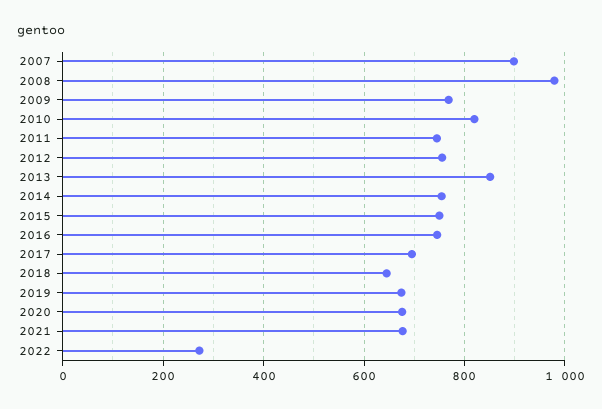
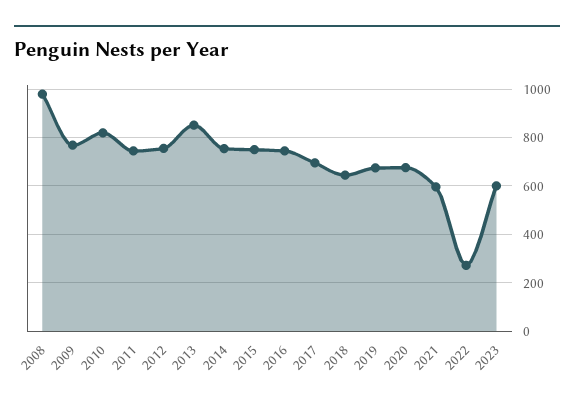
2007: 900 -> none
2021: 680 -> 600
2023: none -> 600

